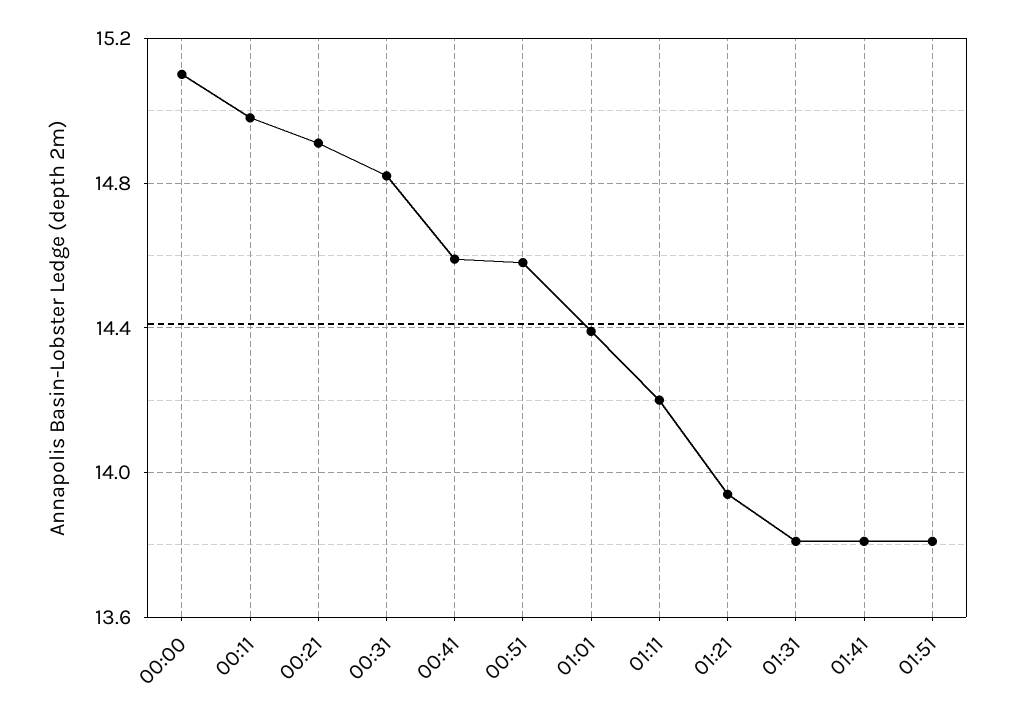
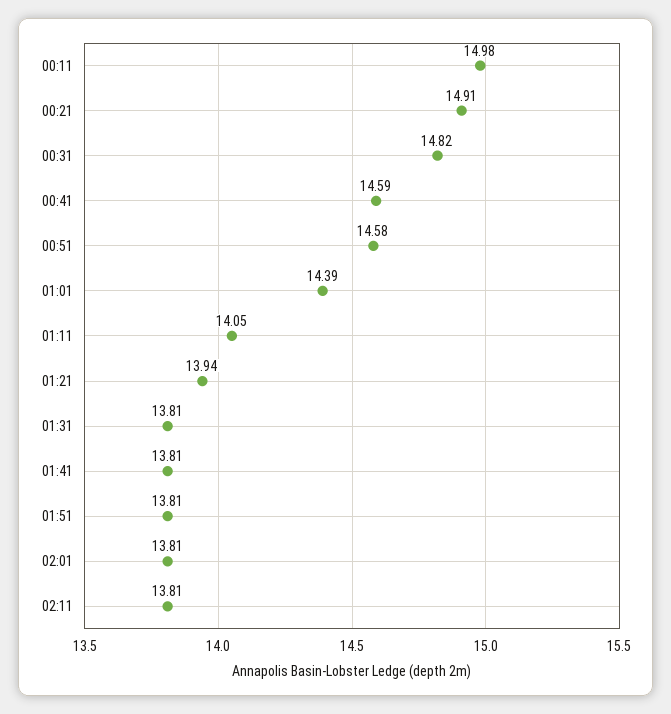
00:00: 15.1 -> none
01:11: 14.2 -> 14.05
02:01: none -> 13.81
02:11: none -> 13.81

